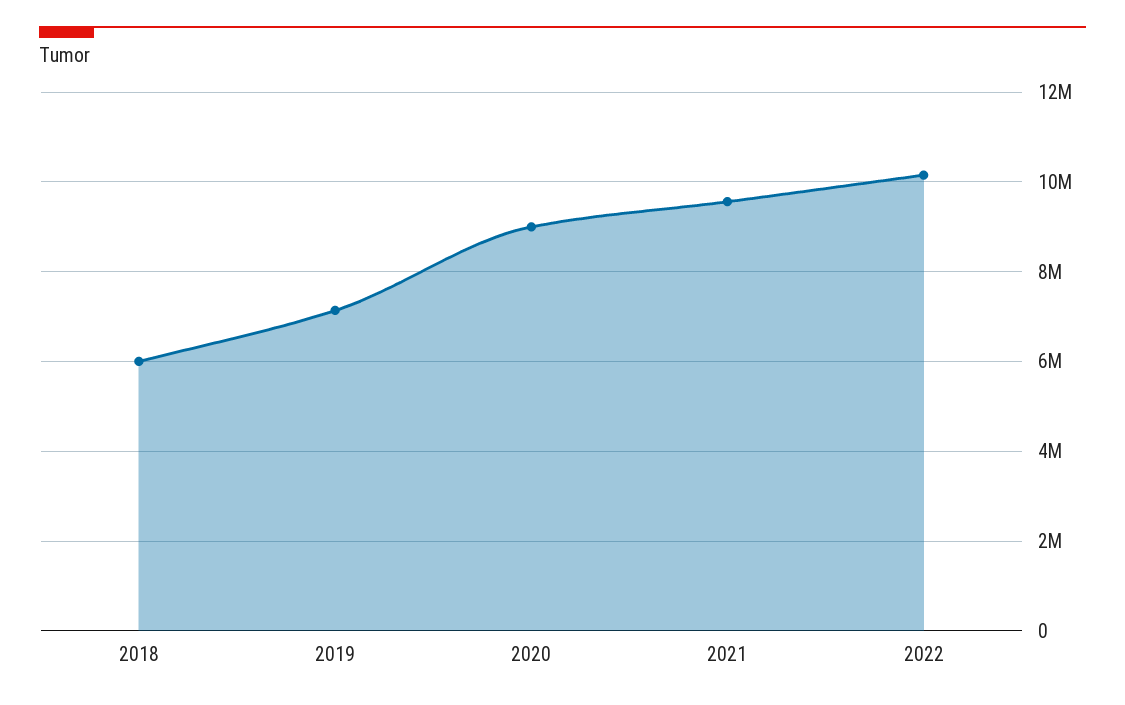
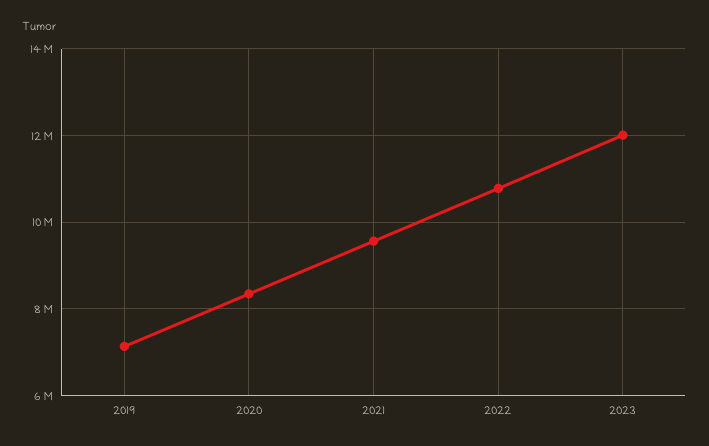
2018: 6000000 -> none
2020: 9000000 -> 8400000
2022: 10200000 -> 10800000
2023: none -> 12000000

